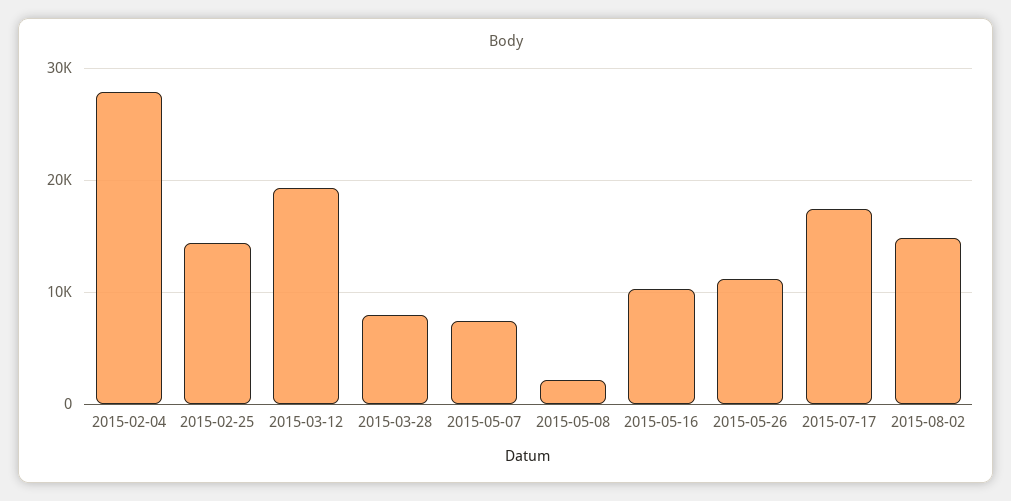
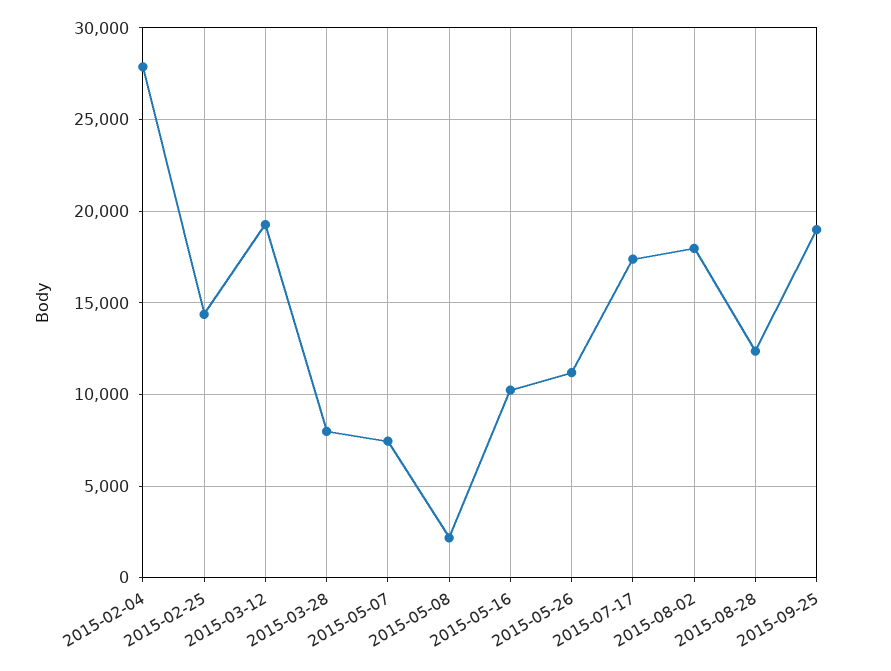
2015-08-02: 15000 -> 18000
2015-08-28: none -> 12500
2015-09-25: none -> 19000

